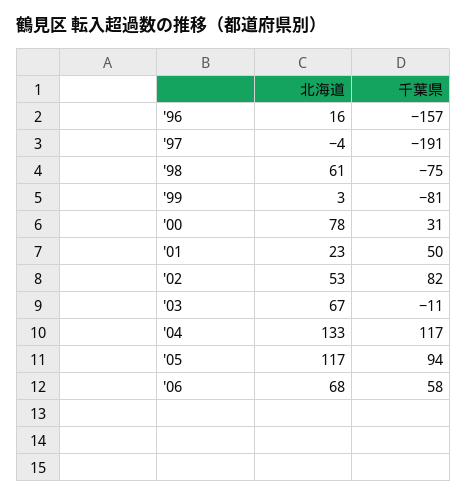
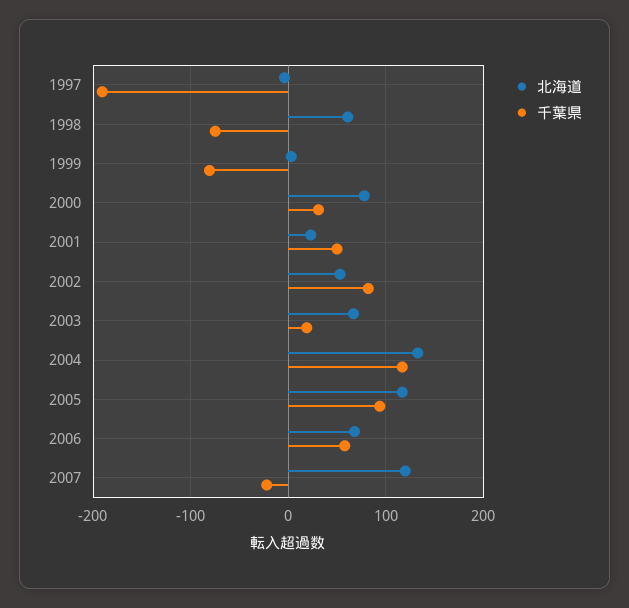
北海道, '96: 16 -> none
千葉県, '96: -157 -> none
千葉県, '03: -11 -> 20
北海道, 2007: none -> 120
千葉県, 2007: none -> -20

